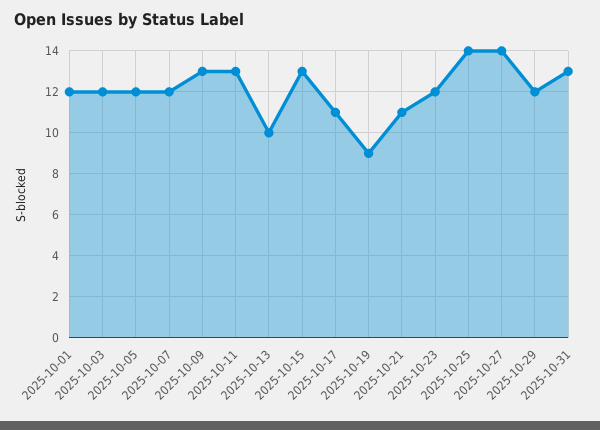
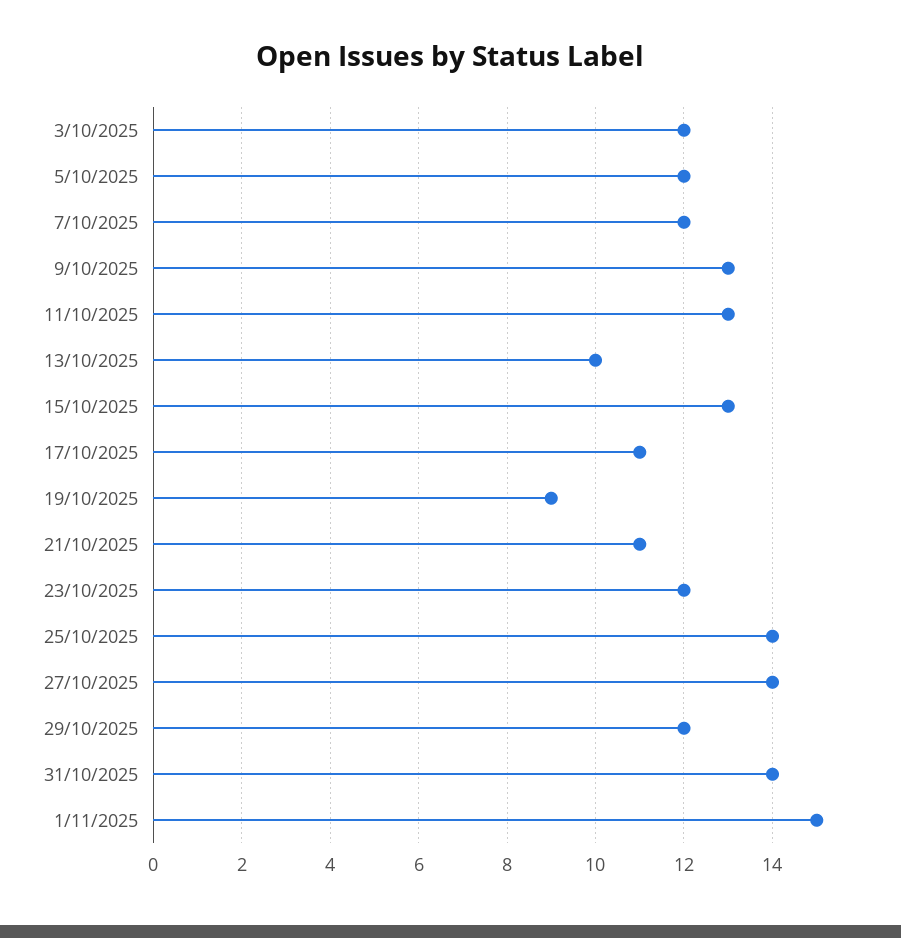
2025-10-01: 12 -> none
2025-10-31: 13 -> 14
1/11/2025: none -> 15

